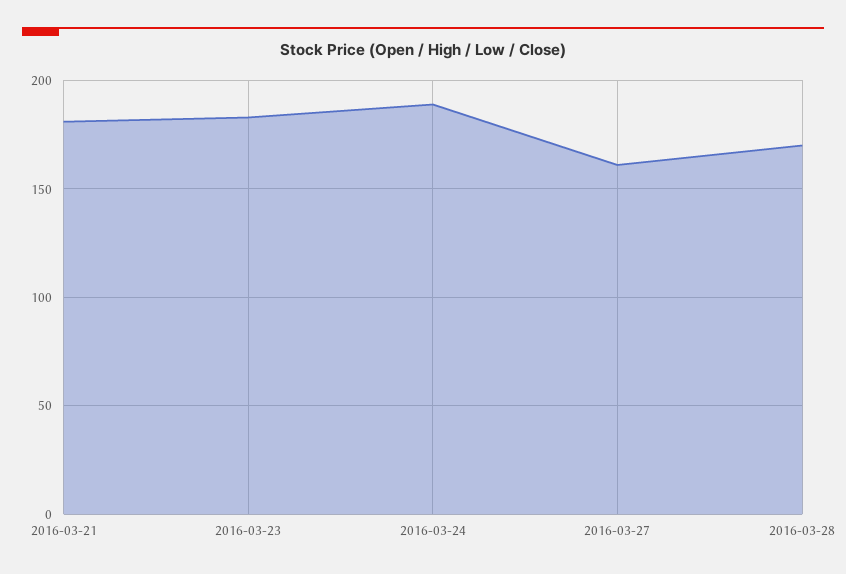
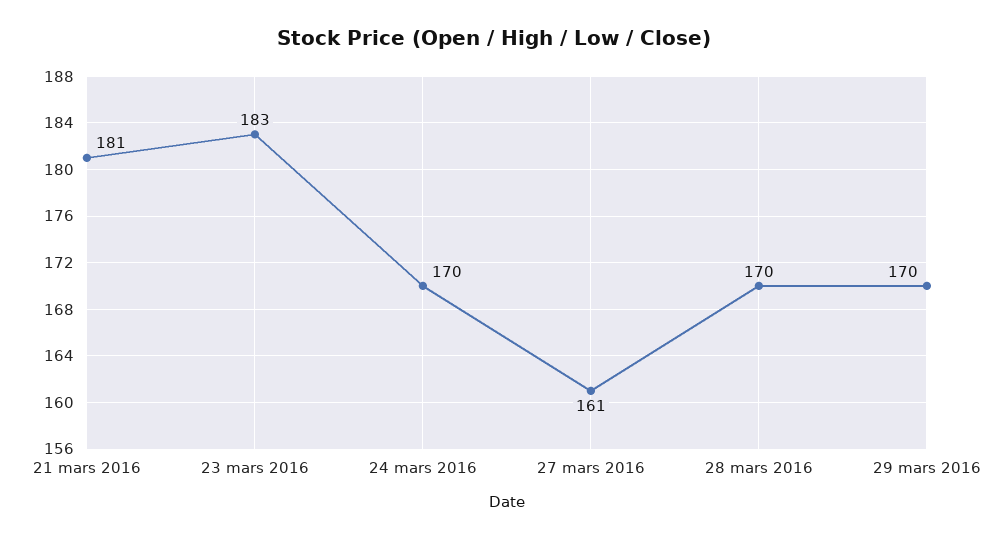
2016-03-24: 190 -> 170
29 mars 2016: none -> 170

